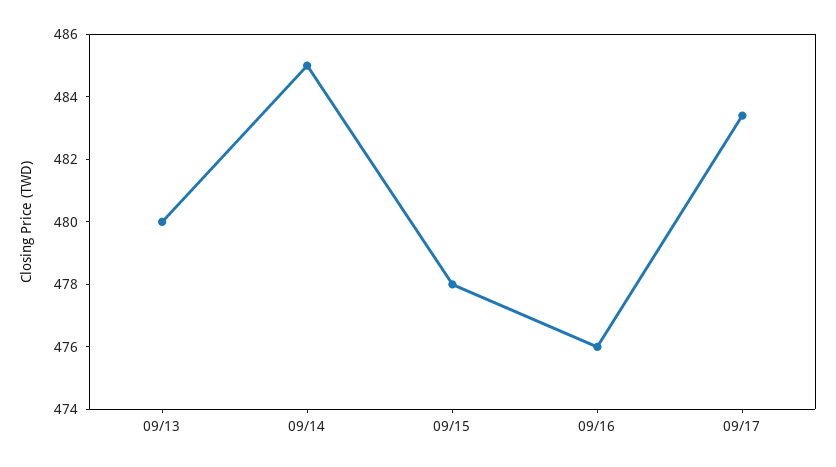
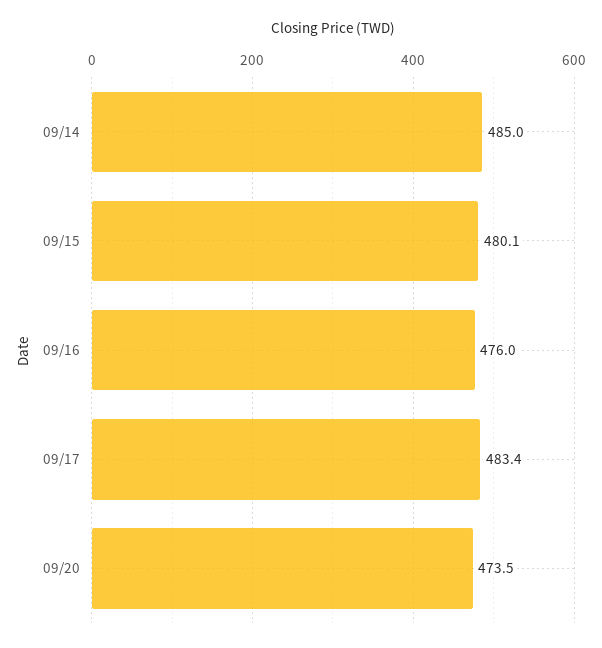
09/13: 480 -> none
09/15: 478 -> 480.1
09/20: none -> 473.5

